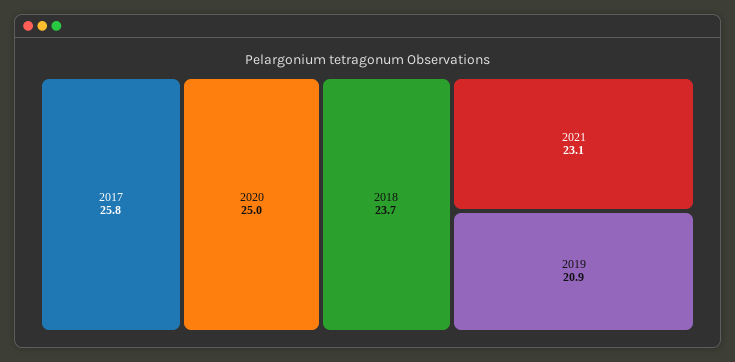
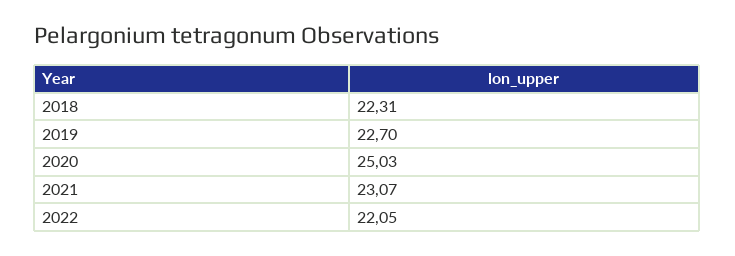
2017: 25.8 -> none
2018: 23.7 -> 22.31
2019: 20.9 -> 22.7
2022: none -> 22.05

